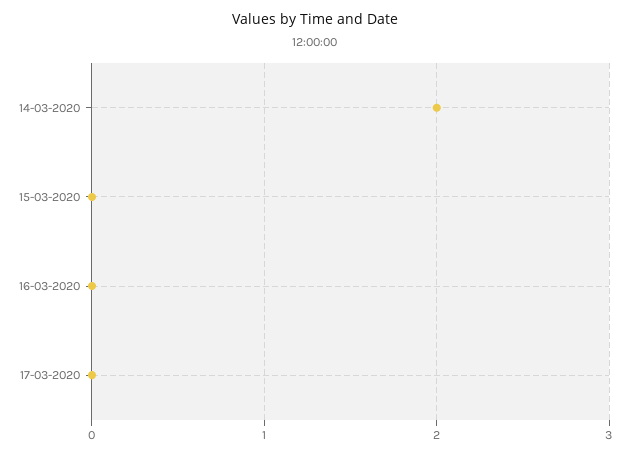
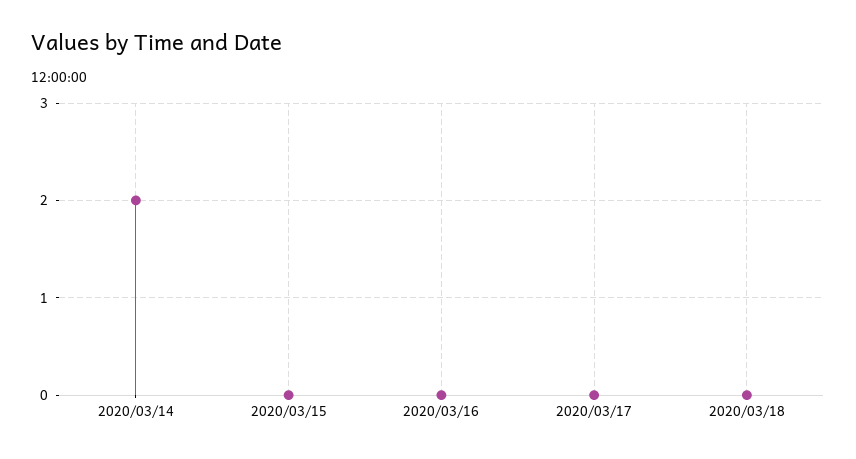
2020/03/18: none -> 0

